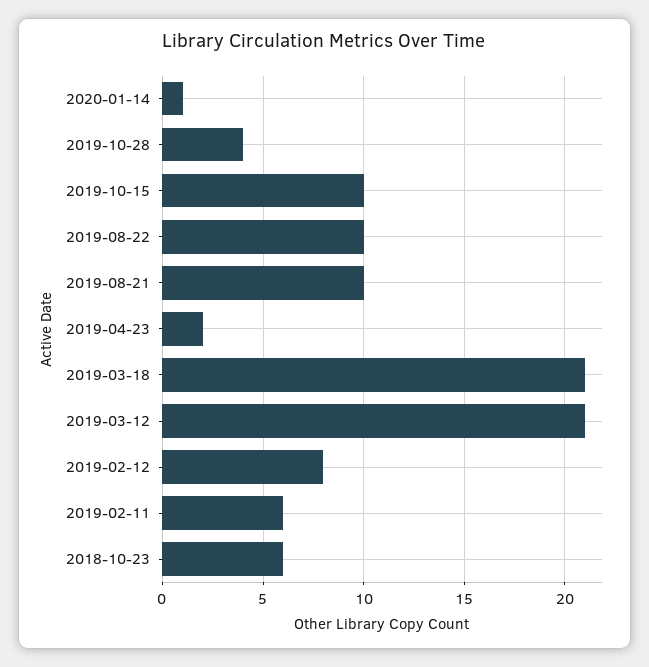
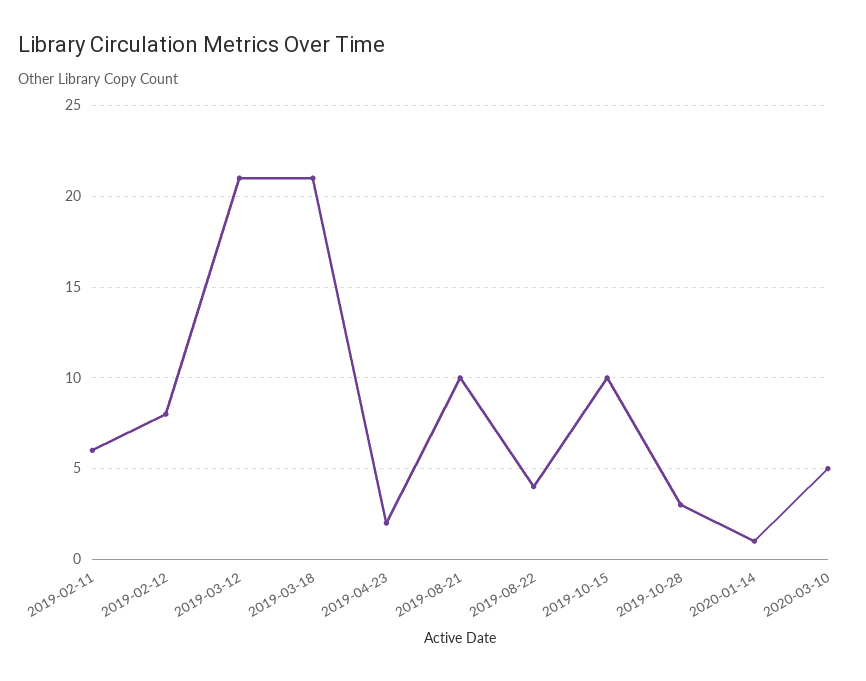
2019-10-28: 4 -> 3
2019-08-22: 10 -> 4
2018-10-23: 6 -> none
2020-03-10: none -> 5

